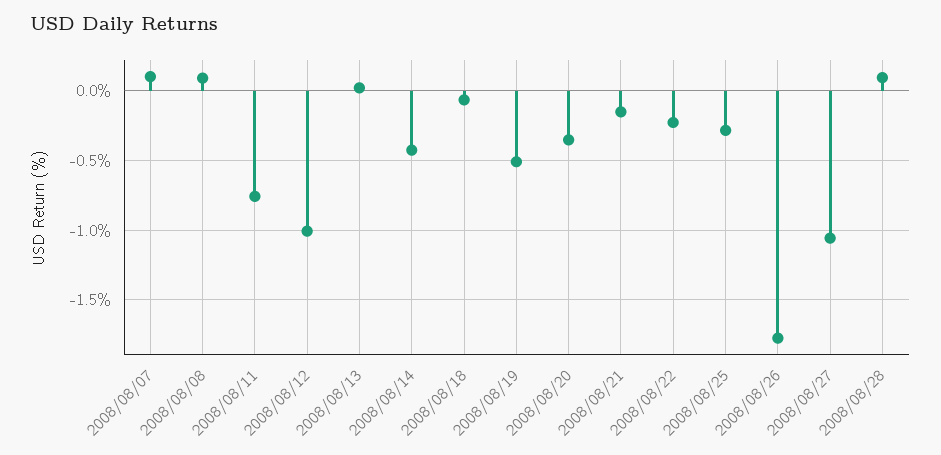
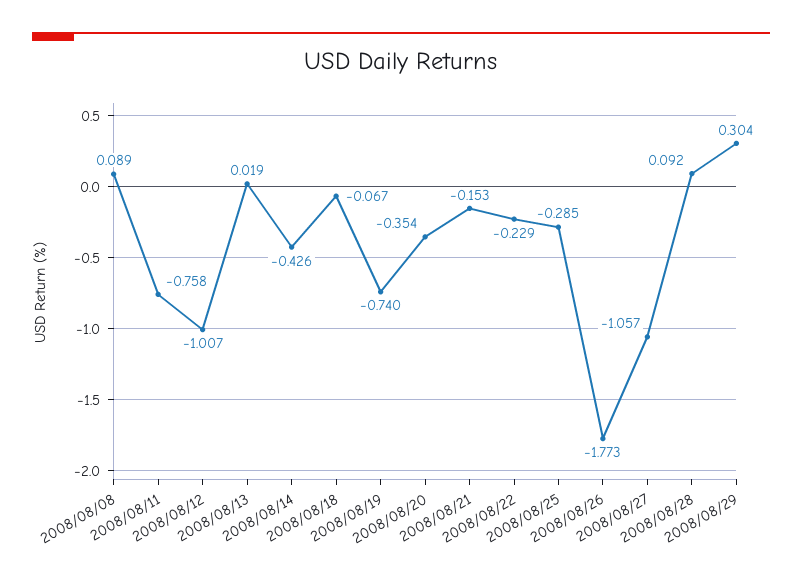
2008/08/07: 0.1 -> none
2008/08/19: -0.5 -> -0.74
2008/08/29: none -> 0.304

